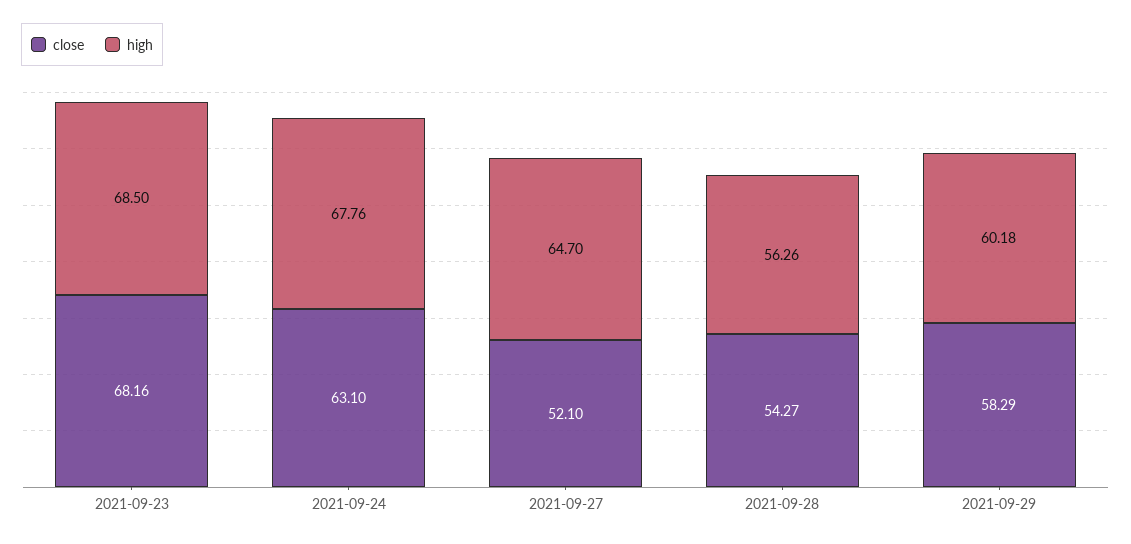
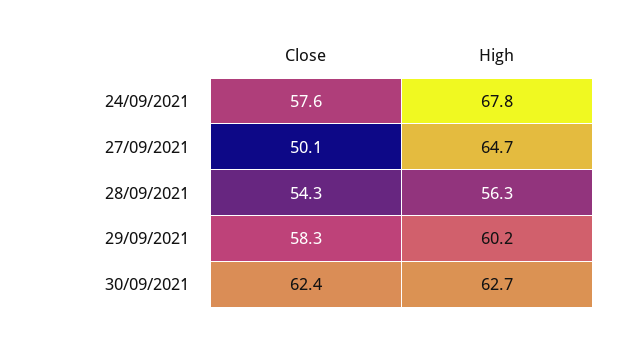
close, 2021-09-23: 68.16 -> none
high, 2021-09-23: 68.5 -> none
close, 2021-09-24: 63.1 -> 57.6
close, 2021-09-27: 52.1 -> 50.1
close, 30/09/2021: none -> 62.4
high, 30/09/2021: none -> 62.7

